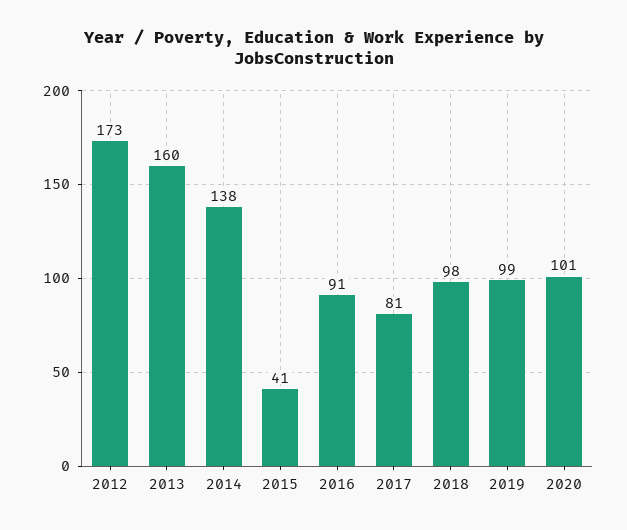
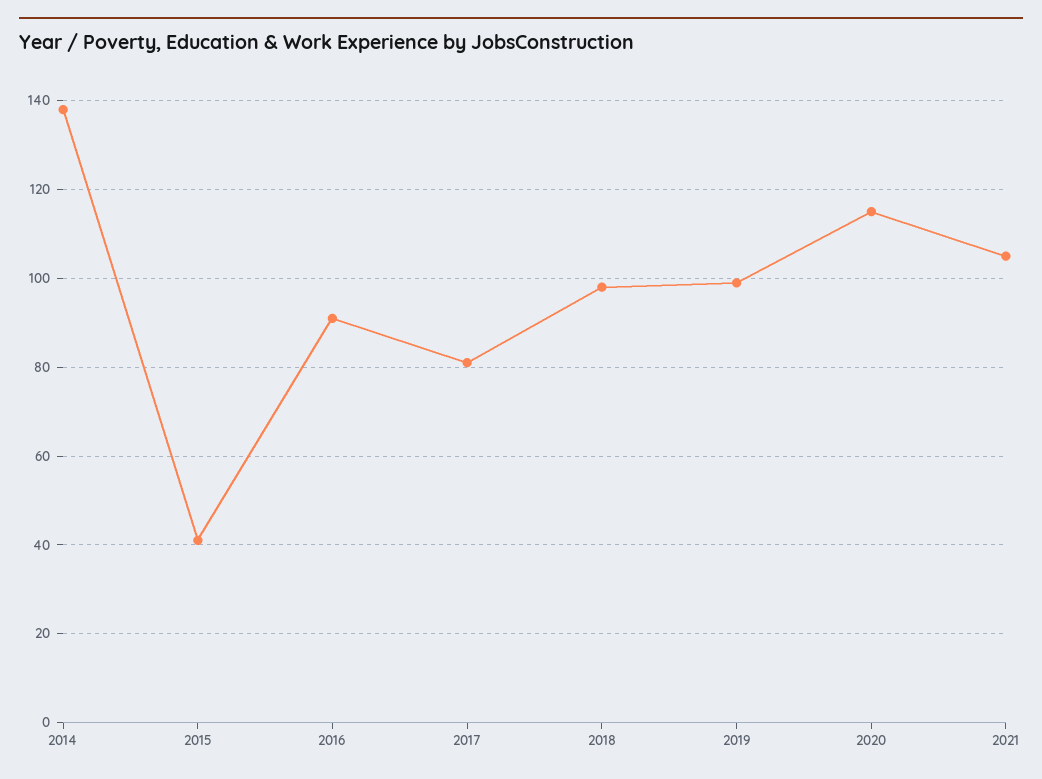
2012: 173 -> none
2013: 160 -> none
2020: 101 -> 115
2021: none -> 105

